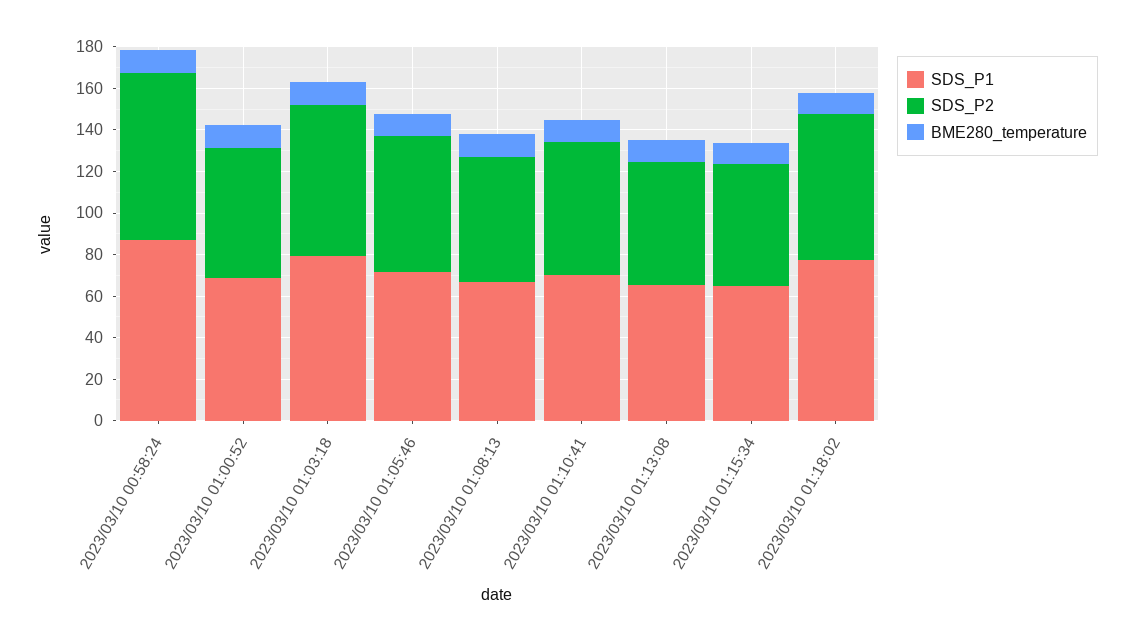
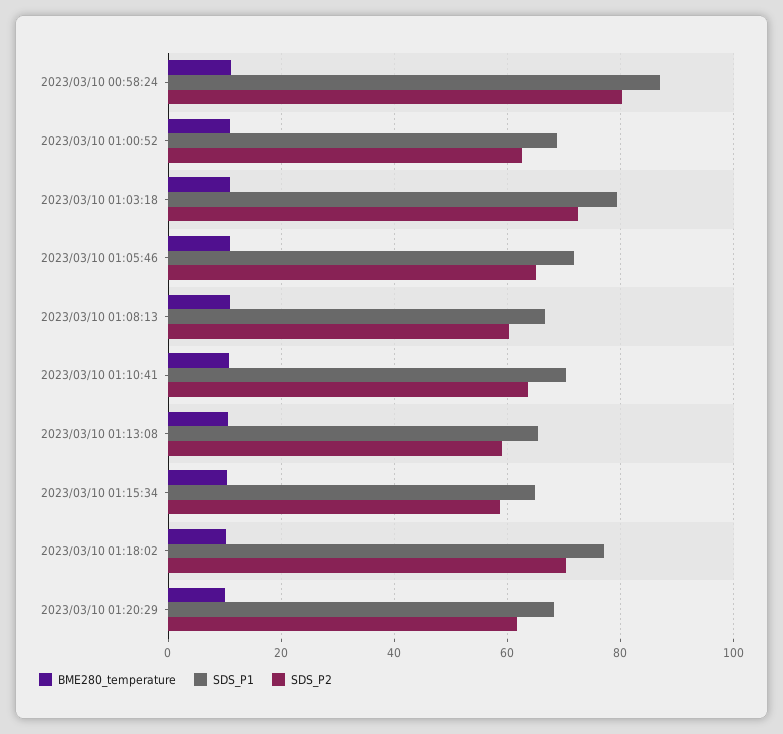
BME280_temperature, 2023/03/10 01:20:29: none -> 10
SDS_P1, 2023/03/10 01:20:29: none -> 68
SDS_P2, 2023/03/10 01:20:29: none -> 62

